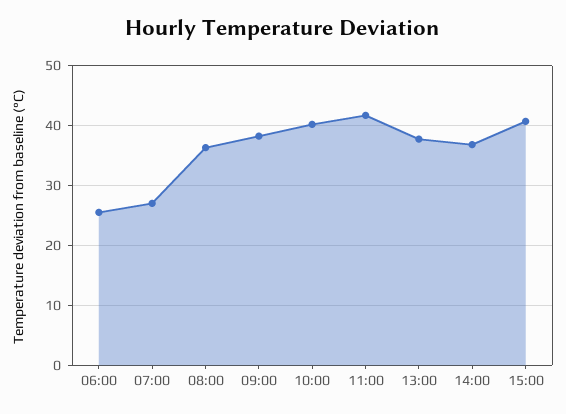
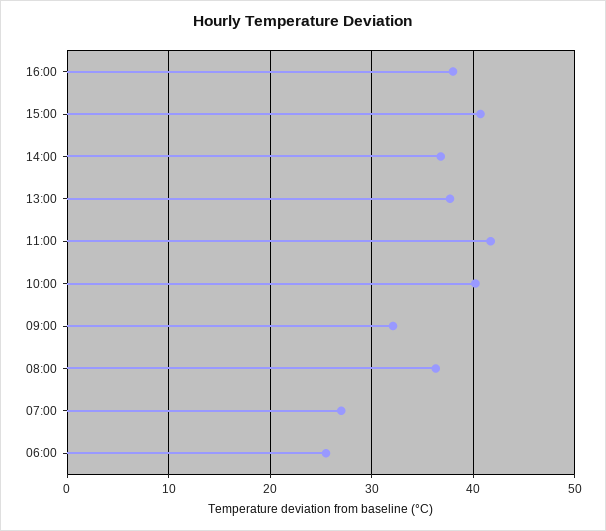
09:00: 38 -> 32
16:00: none -> 38

